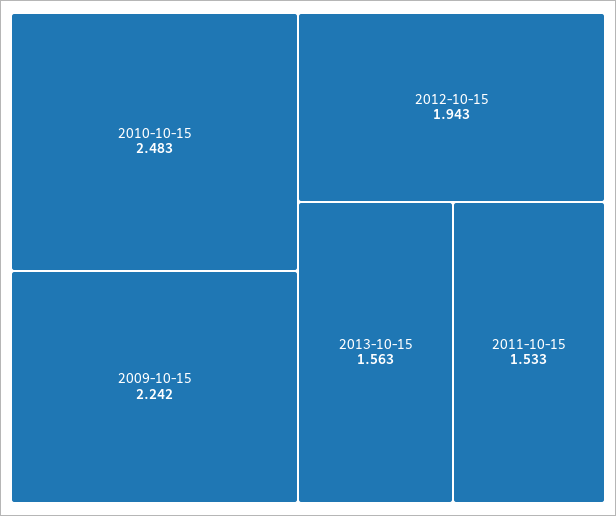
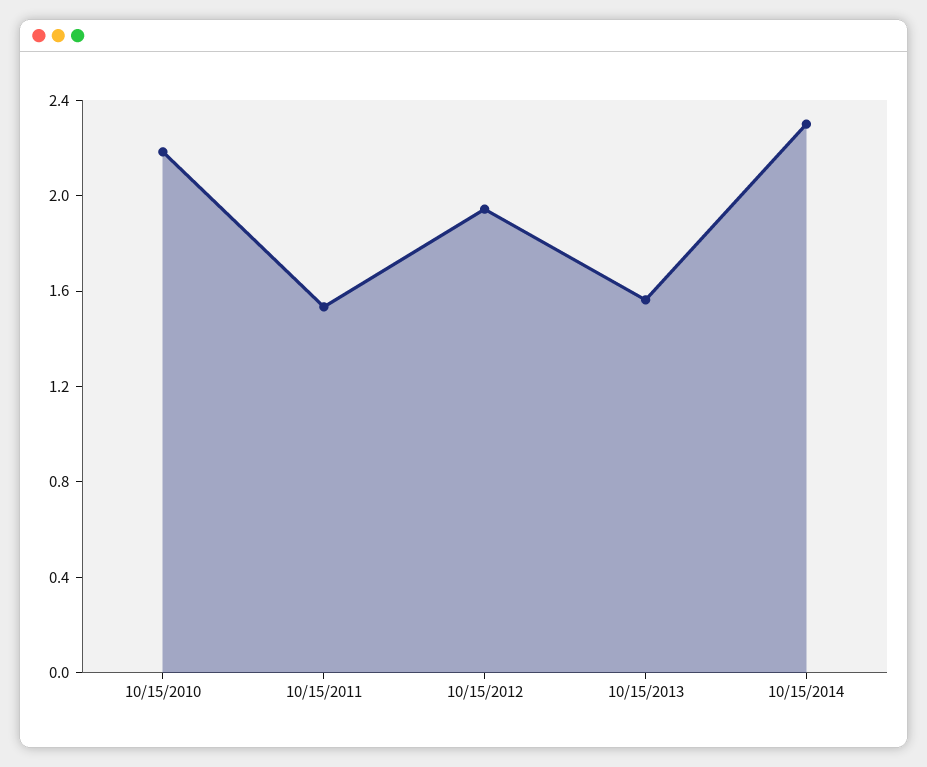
2010-10-15: 2.483 -> 2.2
2009-10-15: 2.242 -> none
10/15/2014: none -> 2.3

